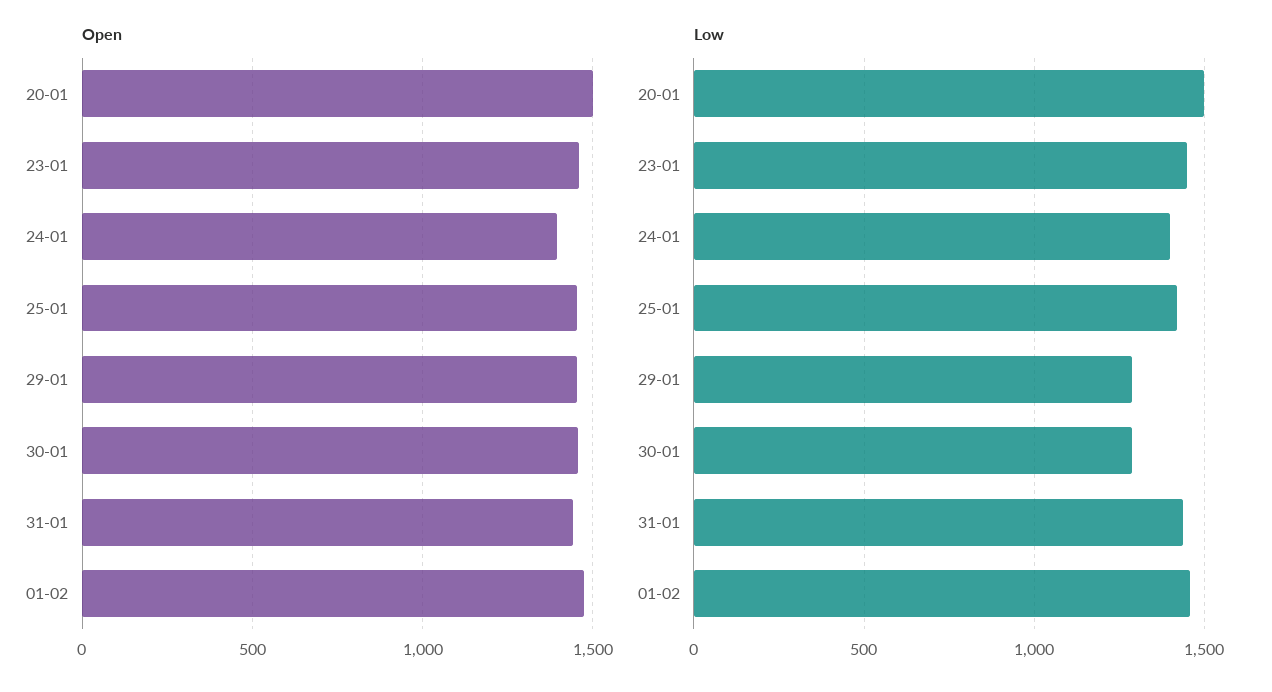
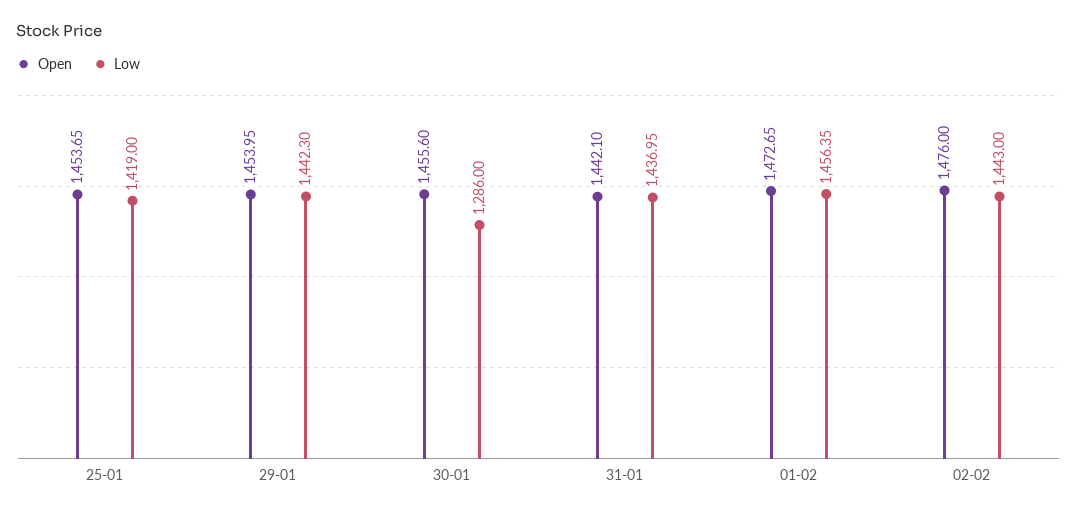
Open, 20-01: 1500 -> none
Open, 23-01: 1450 -> none
Open, 24-01: 1400 -> none
Low, 20-01: 1500 -> none
Low, 23-01: 1450 -> none
Low, 24-01: 1400 -> none
Low, 29-01: 1300 -> 1442.3
Open, 02-02: none -> 1476
Low, 02-02: none -> 1443

